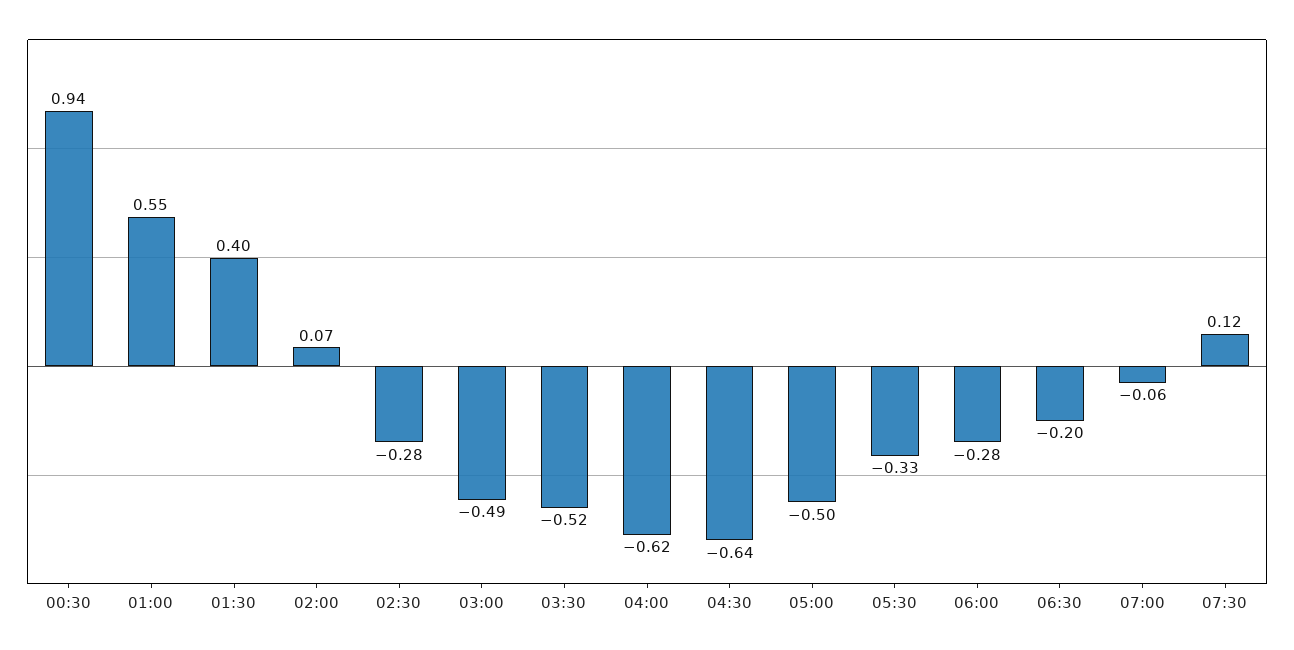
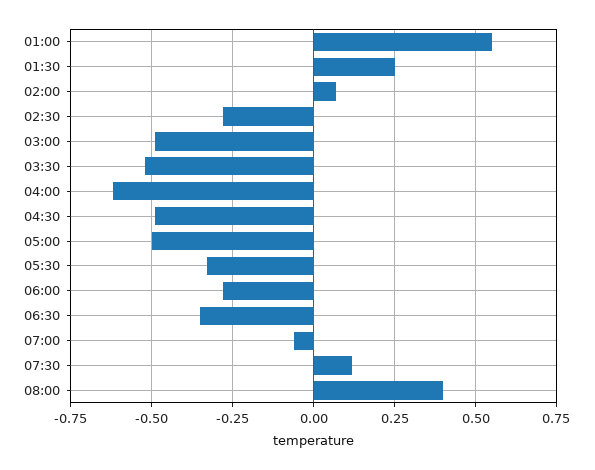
00:30: 0.94 -> none
01:30: 0.4 -> 0.25
04:30: -0.64 -> -0.5
06:30: -0.2 -> -0.35
08:00: none -> 0.4

